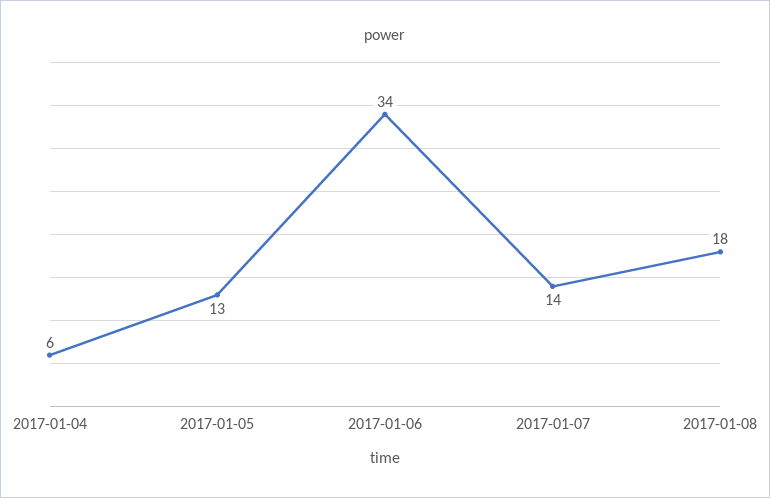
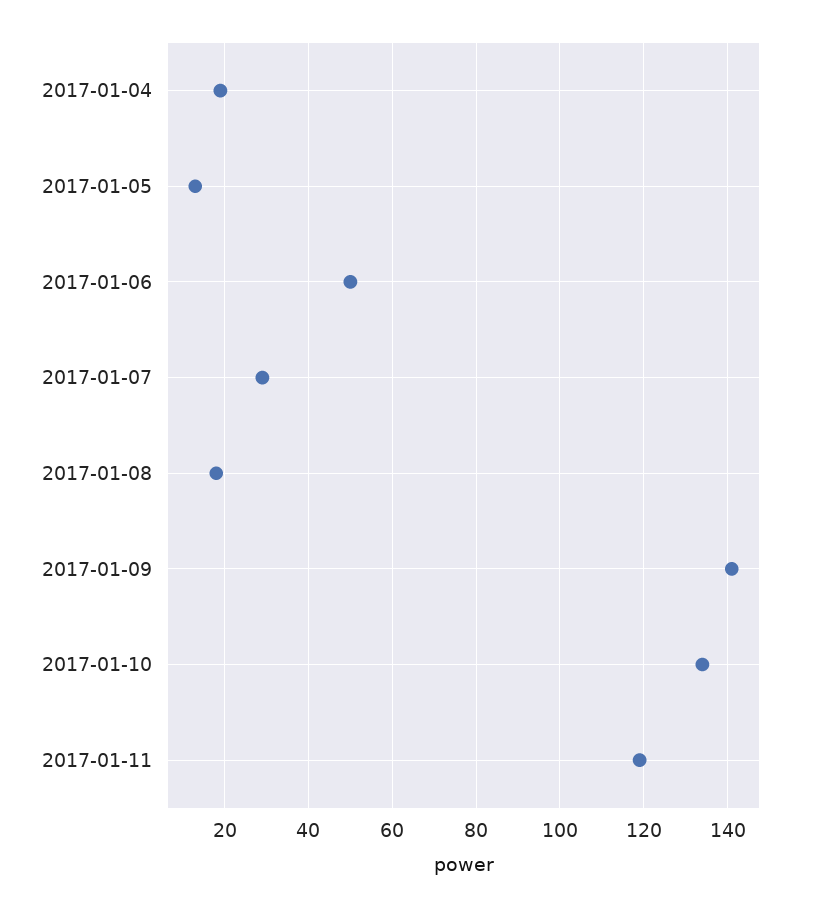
2017-01-04: 6 -> 20
2017-01-06: 34 -> 50
2017-01-07: 14 -> 30
2017-01-09: none -> 140
2017-01-10: none -> 135
2017-01-11: none -> 120

